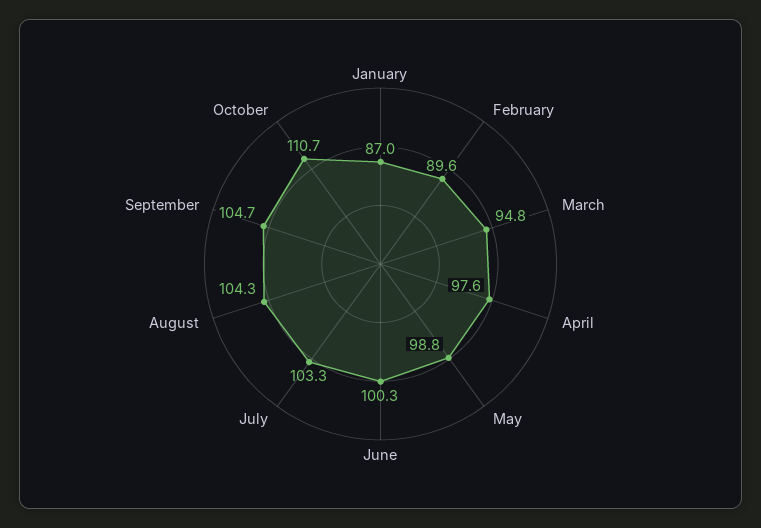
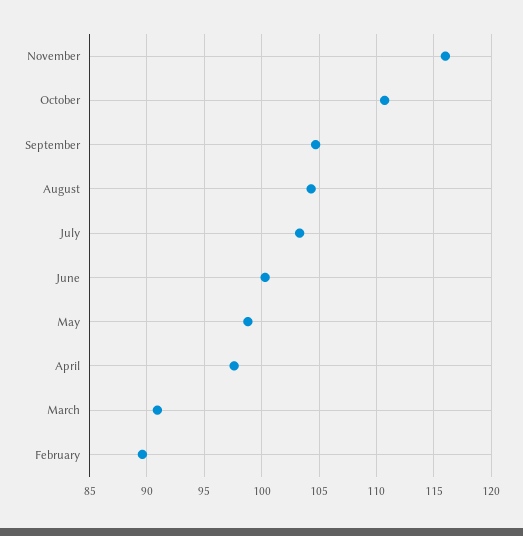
January: 87 -> none
March: 94.8 -> 91
November: none -> 116

